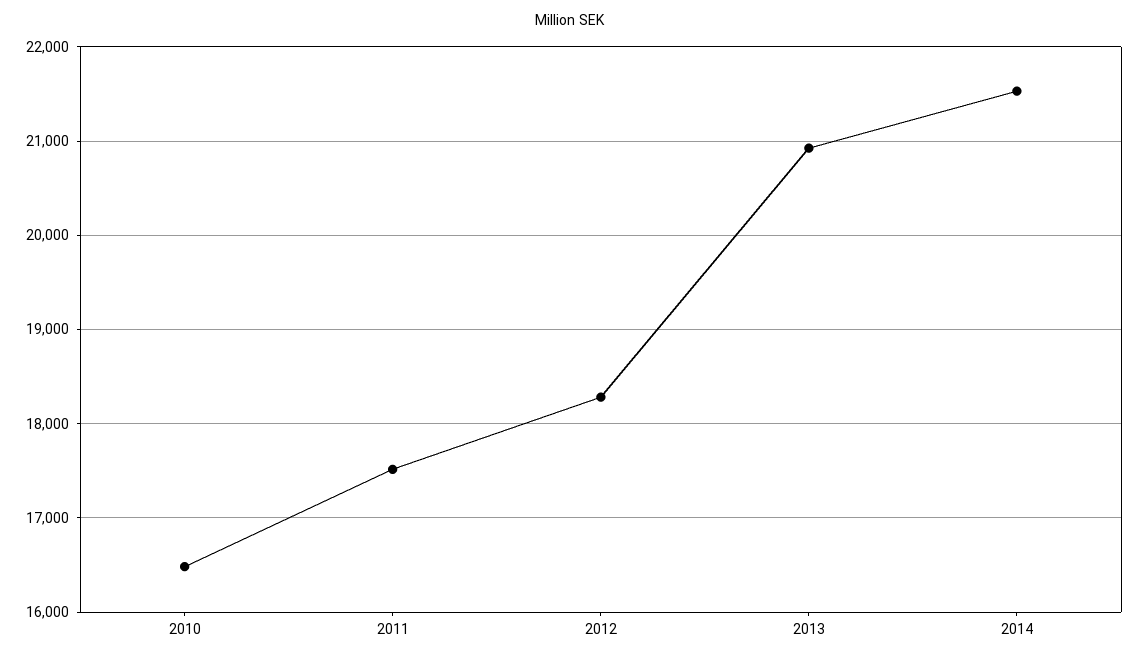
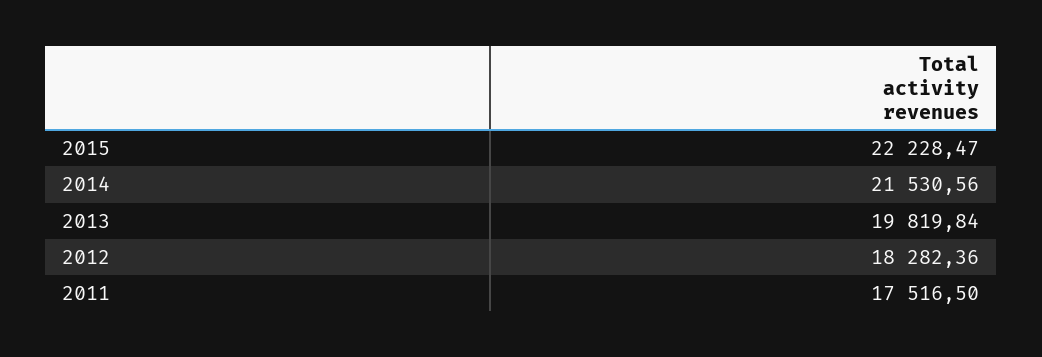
2010: 16500 -> none
2013: 20900 -> 19819.84
2015: none -> 22228.47

